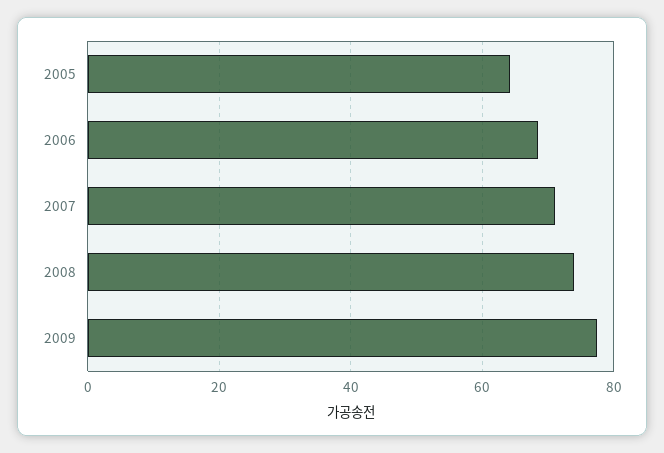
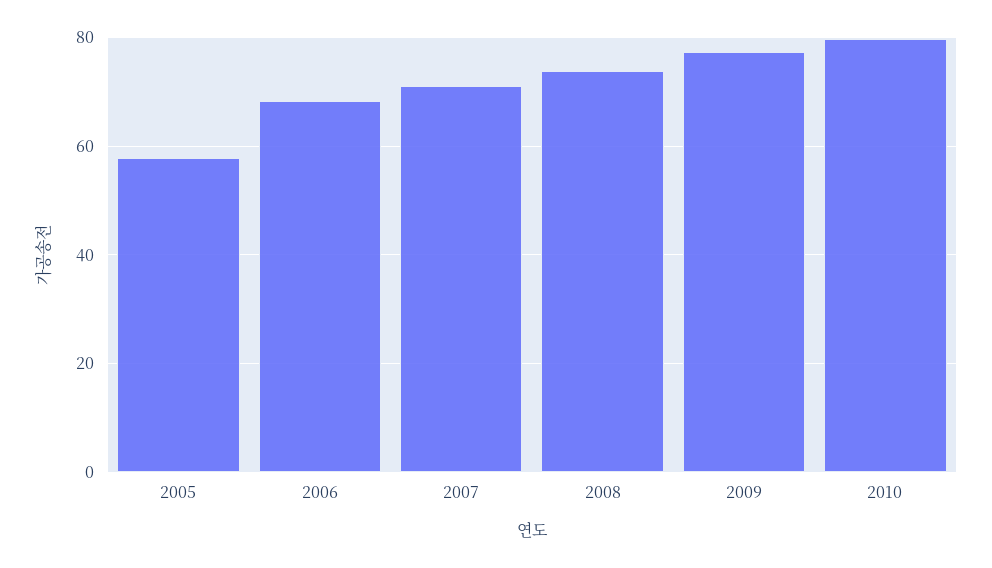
2005: 64 -> 58
2010: none -> 80

